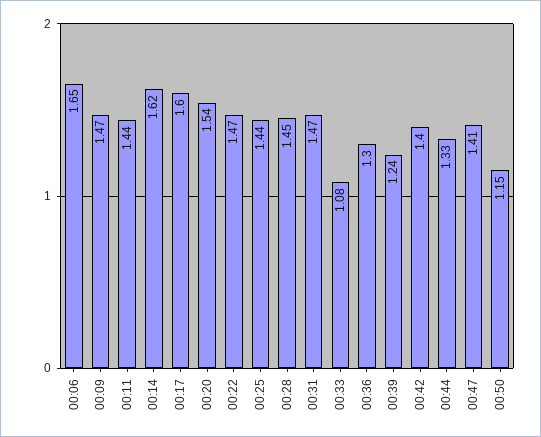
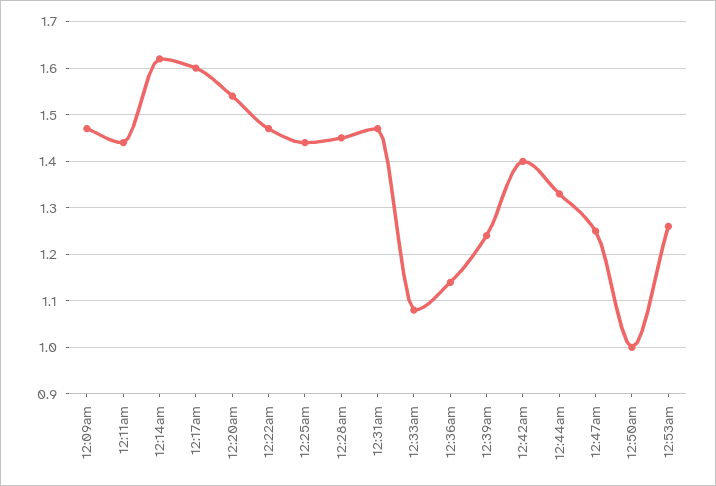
00:06: 1.65 -> none
00:36: 1.3 -> 1.15
00:47: 1.41 -> 1.25
00:50: 1.15 -> 1
12:53am: none -> 1.25

